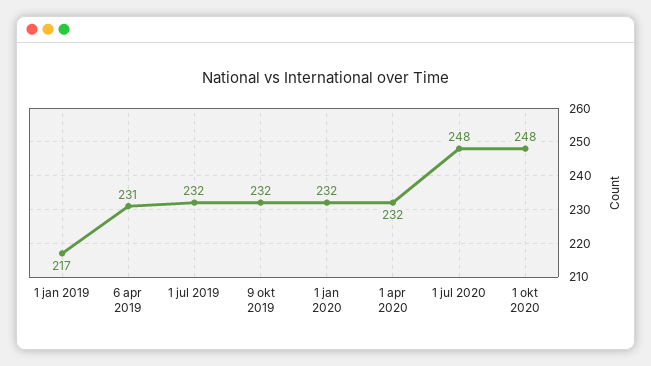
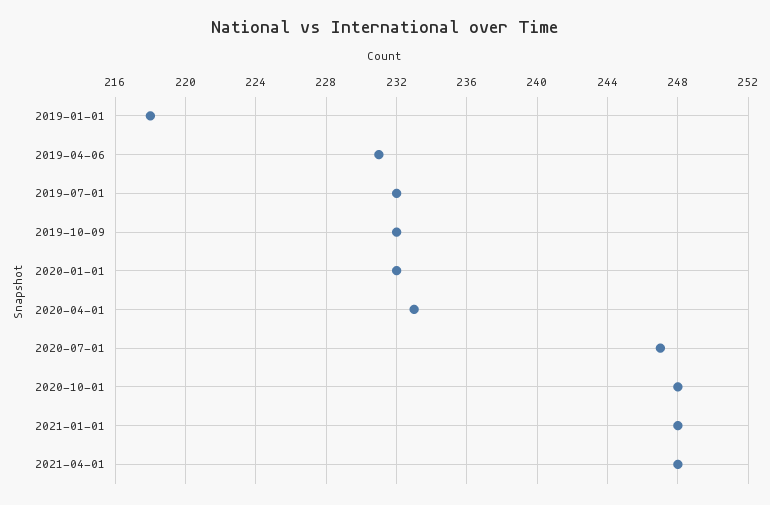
1 jan 2019: 217 -> 218
1 apr 2020: 232 -> 233
1 jul 2020: 248 -> 247
2021-01-01: none -> 248
2021-04-01: none -> 248

